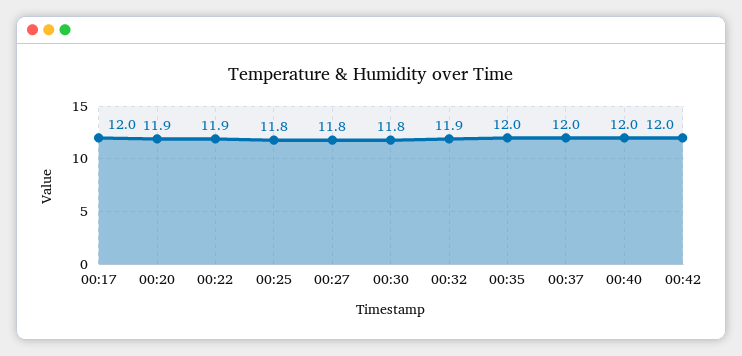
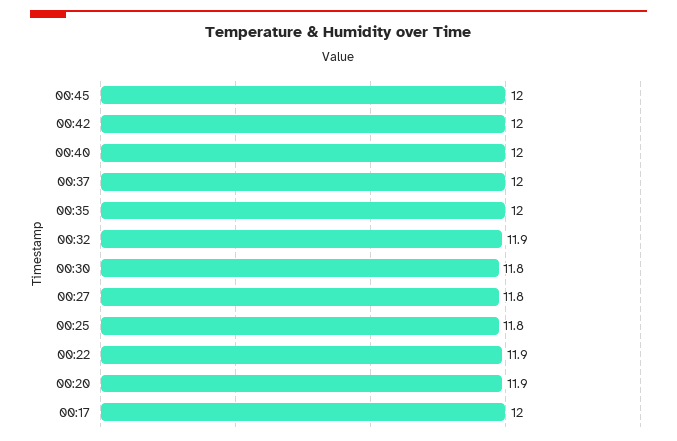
00:45: none -> 12

